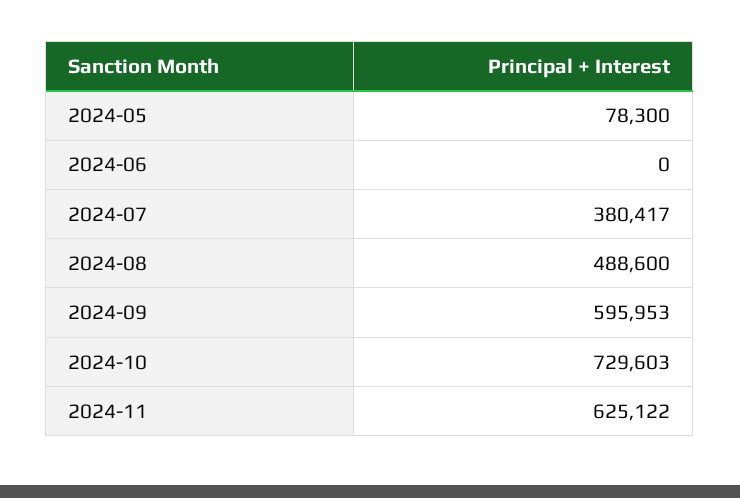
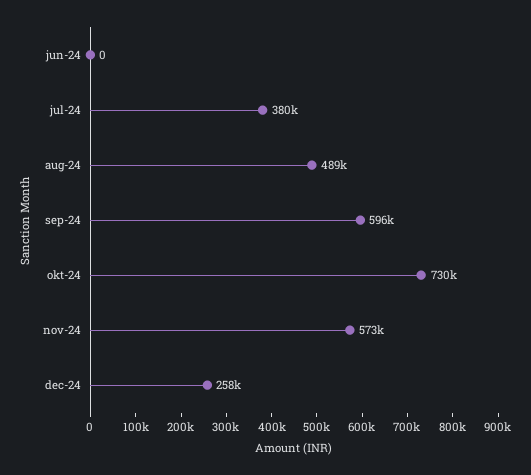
2024-05: 78300 -> none
2024-11: 625122 -> 573000
dec-24: none -> 258000

